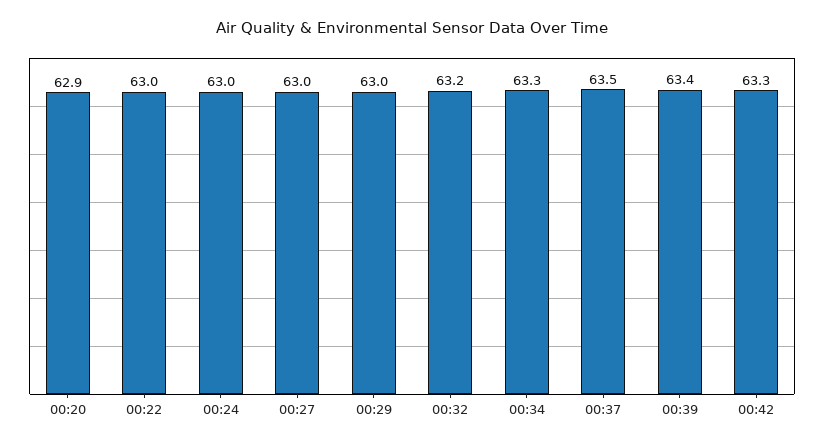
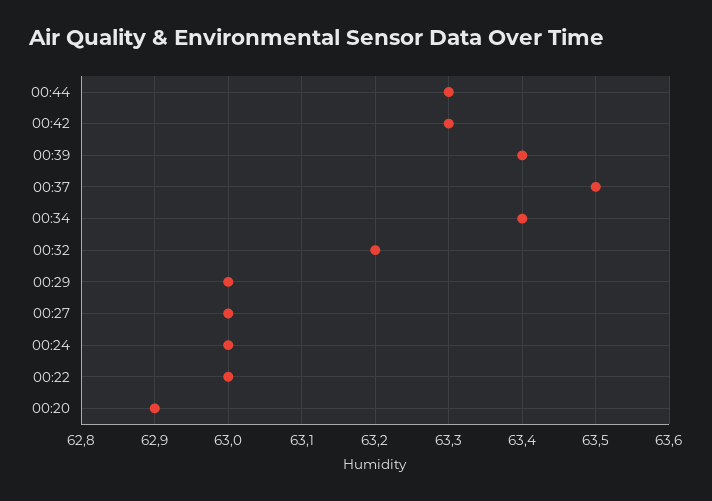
00:34: 63.3 -> 63.4
00:44: none -> 63.3

